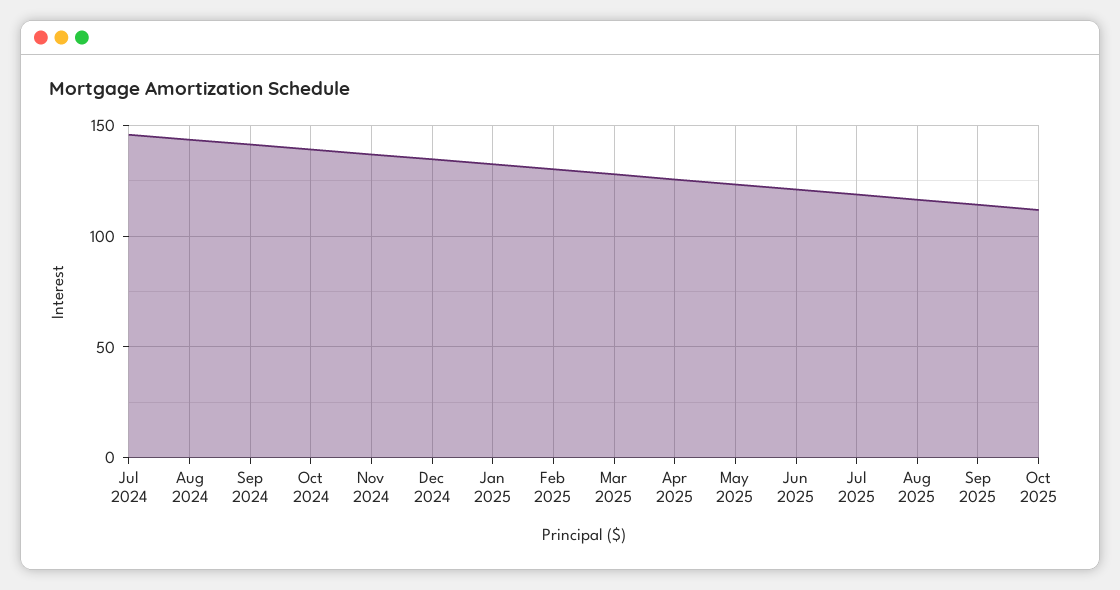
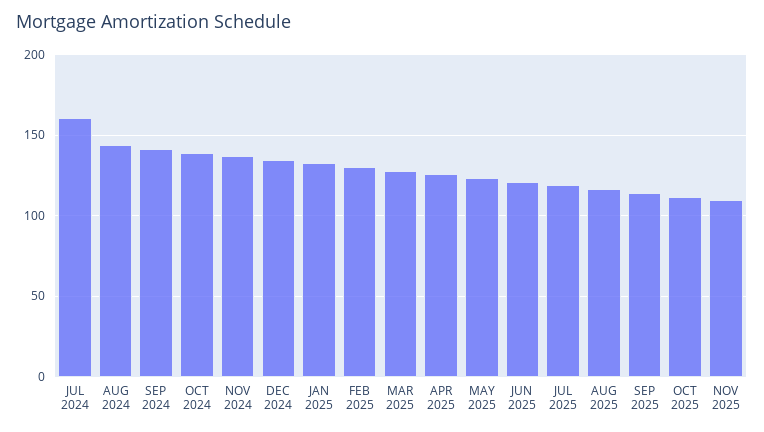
Jul 2024: 145 -> 160
NOV 2025: none -> 110

